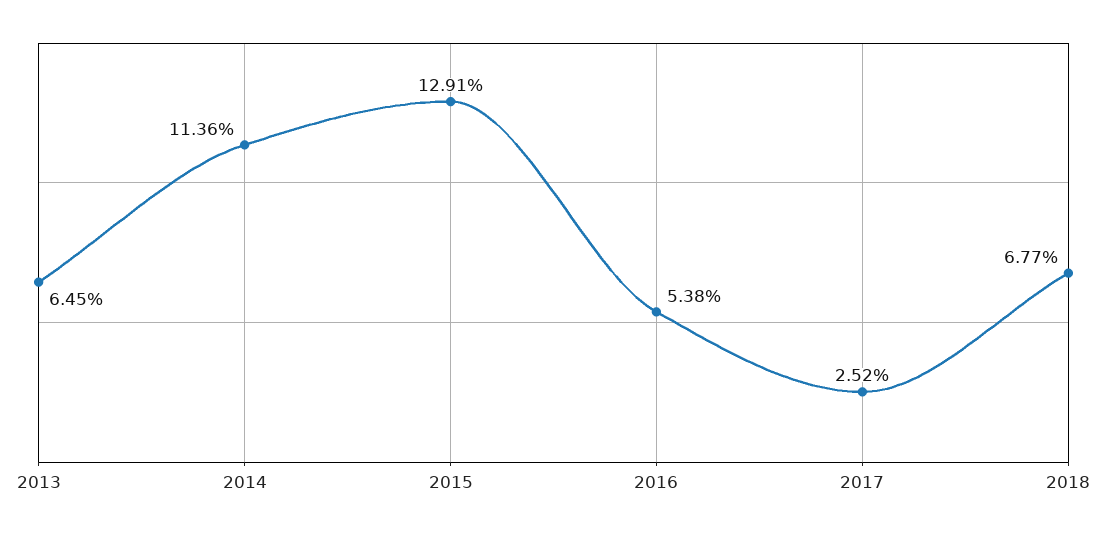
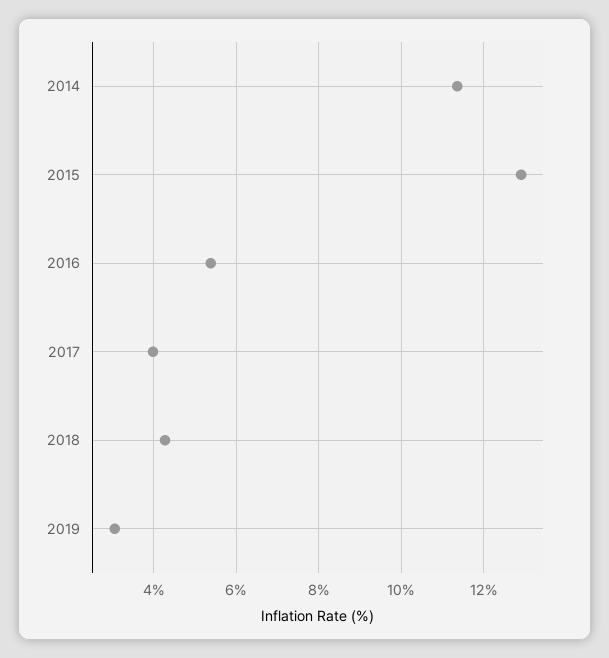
2013: 6.45 -> none
2017: 2.52 -> 4
2018: 6.77 -> 4.2
2019: none -> 3

